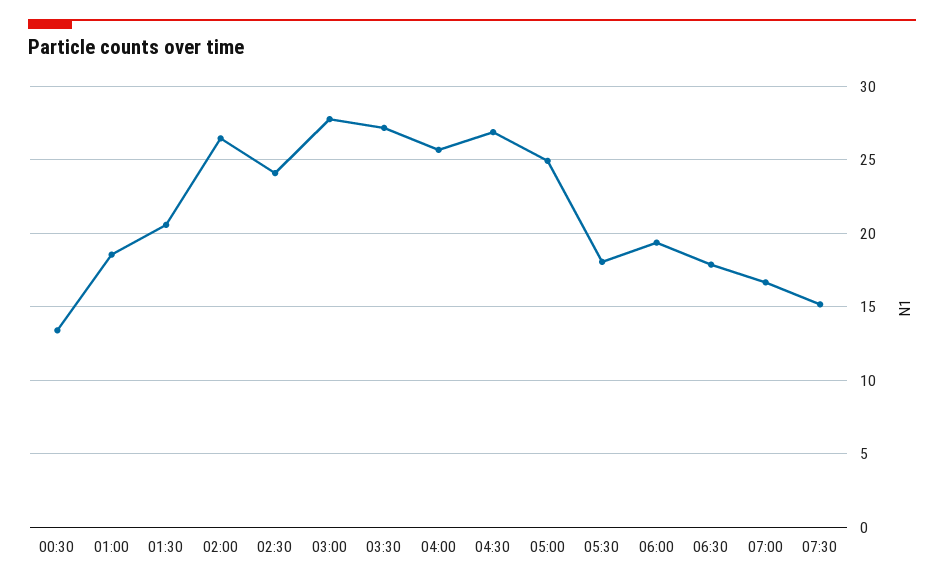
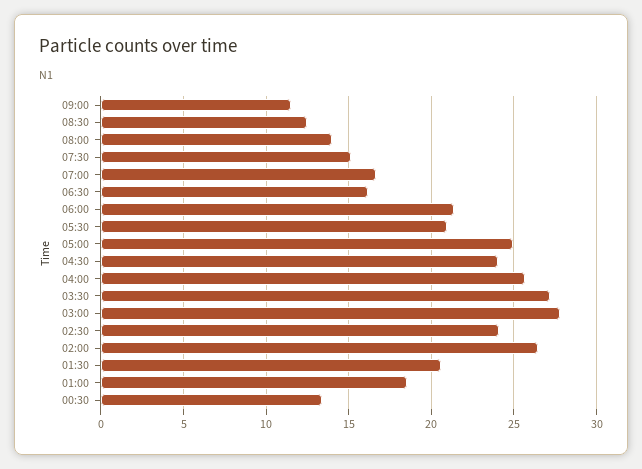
04:30: 27 -> 24
05:30: 18 -> 21
06:00: 19.5 -> 21.5
06:30: 18 -> 16
09:00: none -> 11.5
08:30: none -> 12.5
08:00: none -> 14

